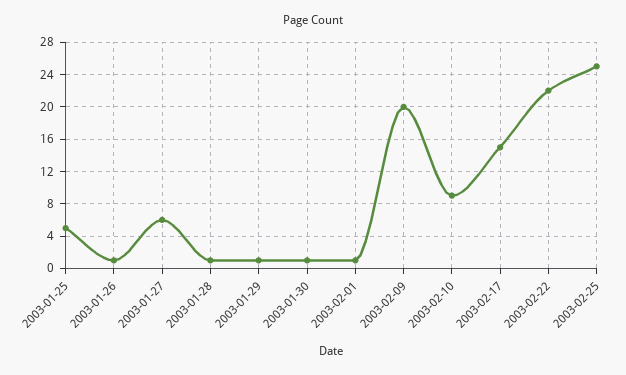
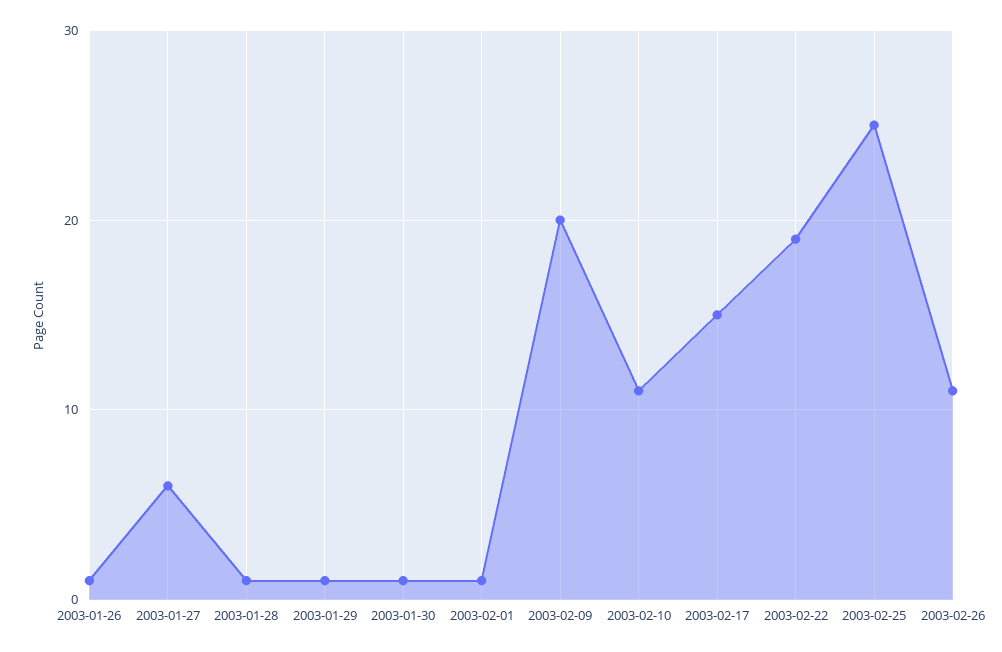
2003-01-25: 5 -> none
2003-02-10: 9 -> 11
2003-02-22: 22 -> 19
2003-02-26: none -> 11

